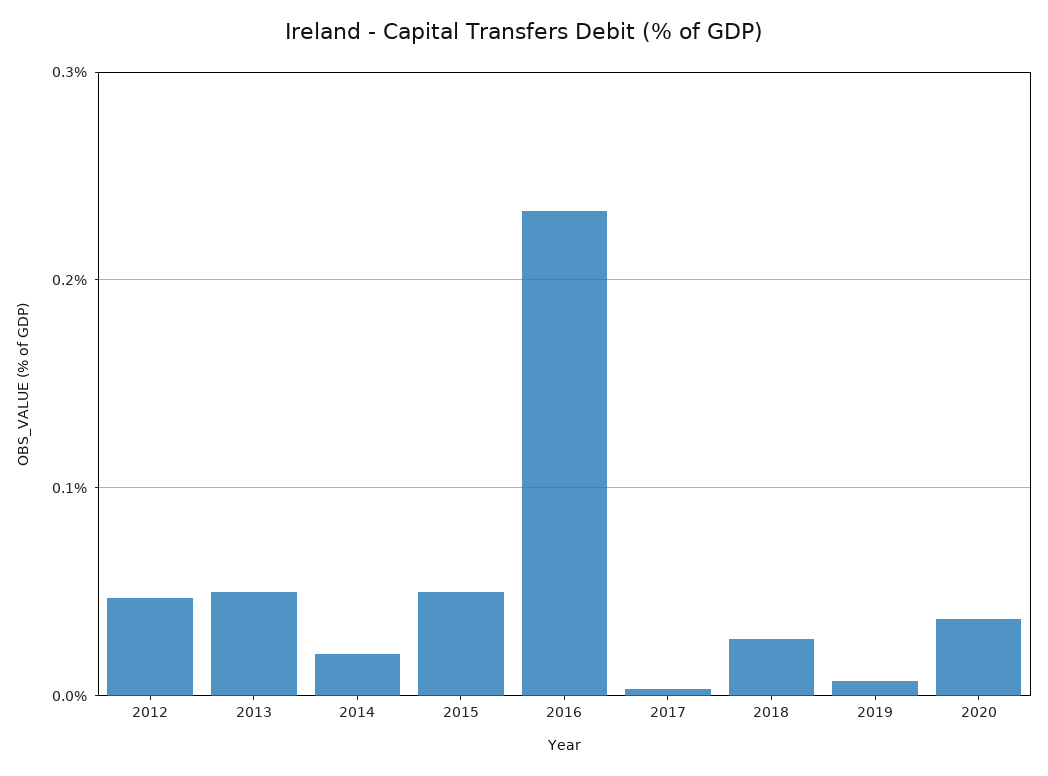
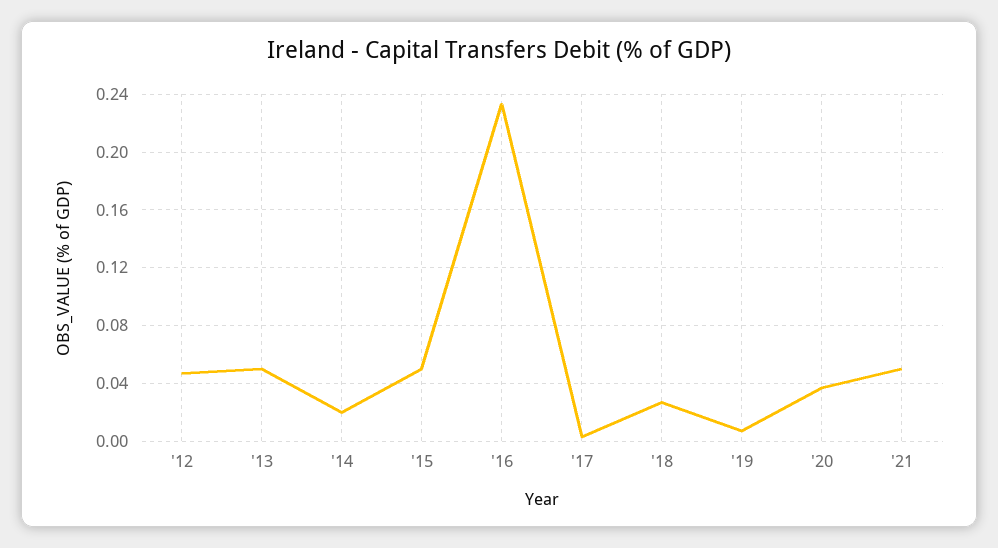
'21: none -> 0.05

